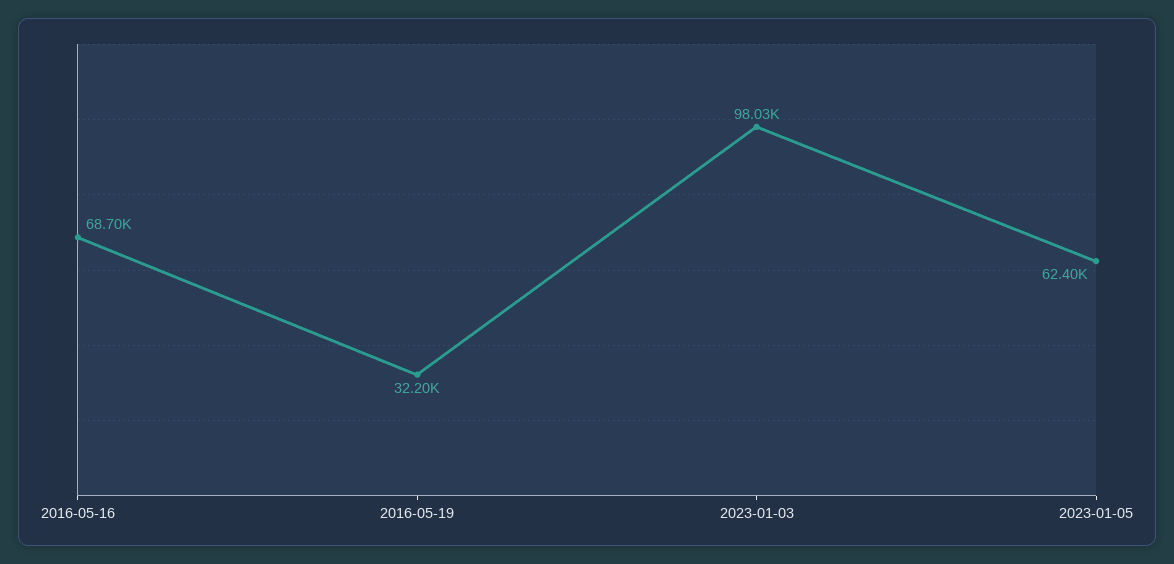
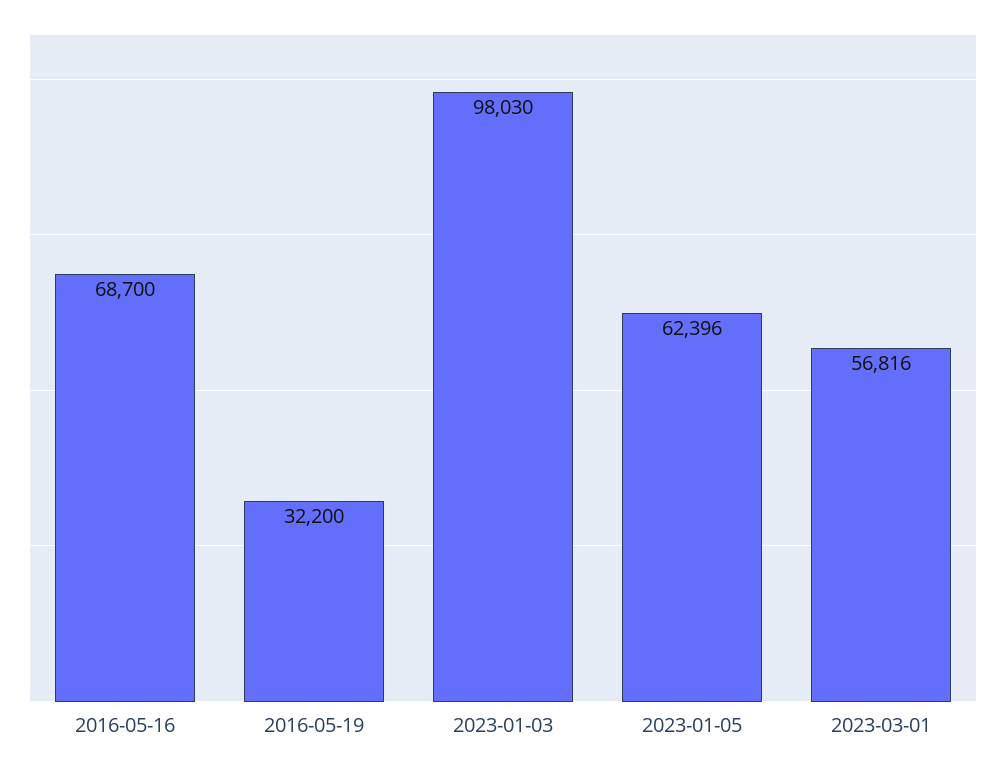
2023-03-01: none -> 56816

